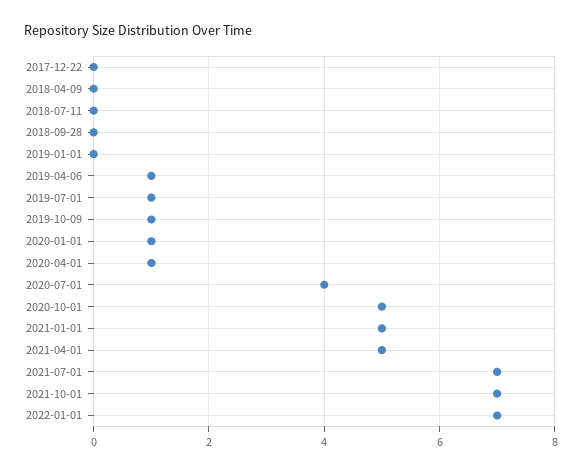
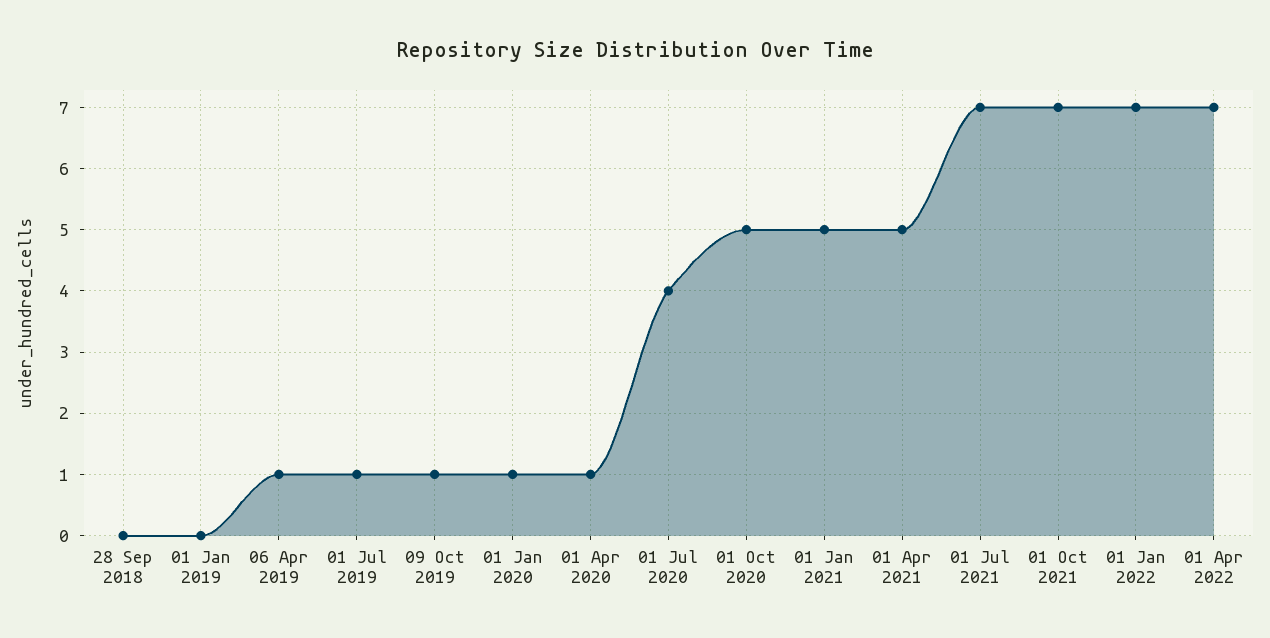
2017-12-22: 0 -> none
2018-04-09: 0 -> none
2018-07-11: 0 -> none
01 Apr 2022: none -> 7

